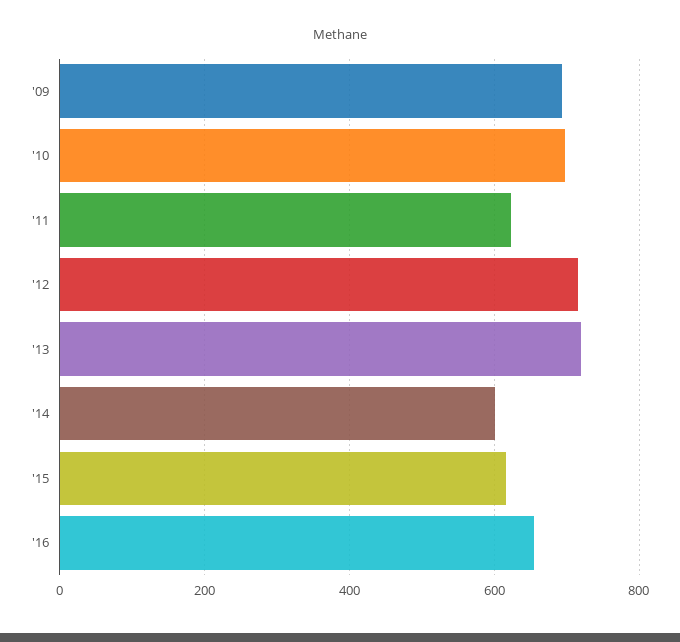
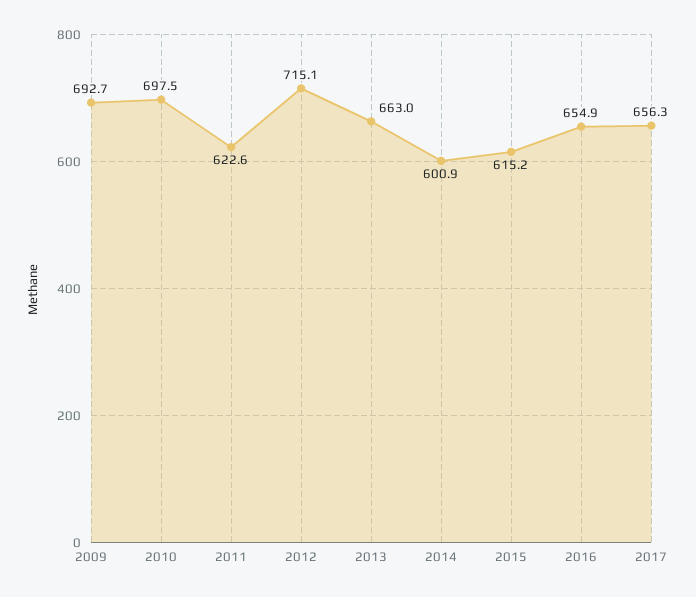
'13: 720 -> 663
2017: none -> 656.3

